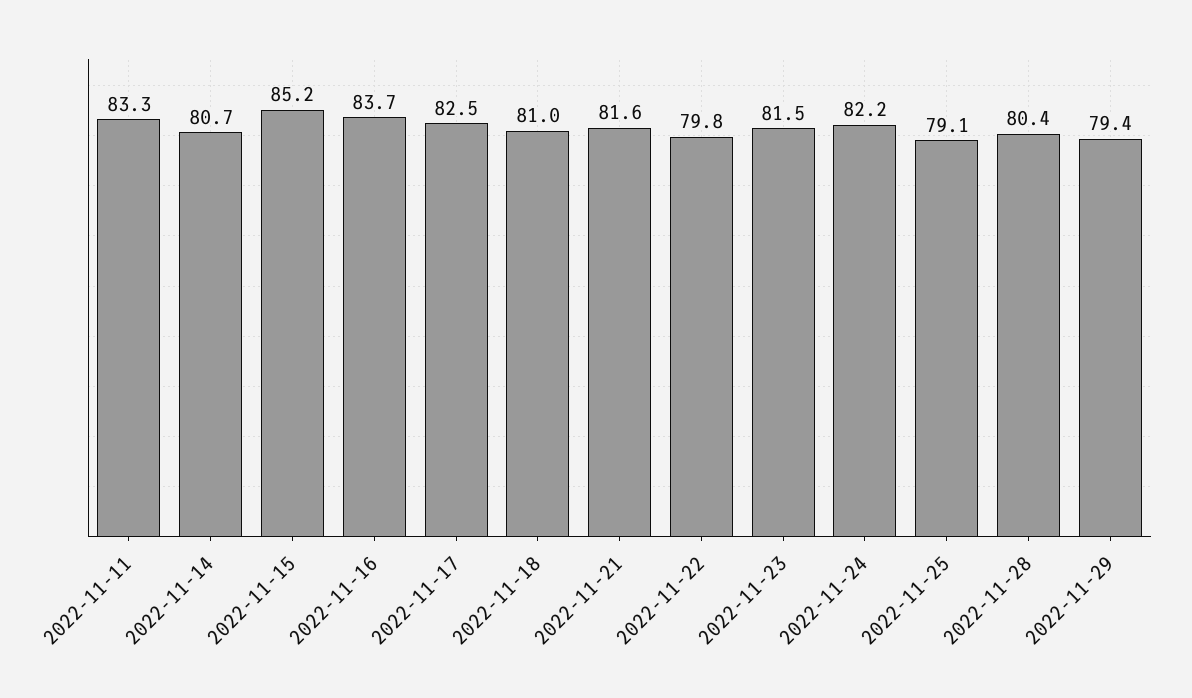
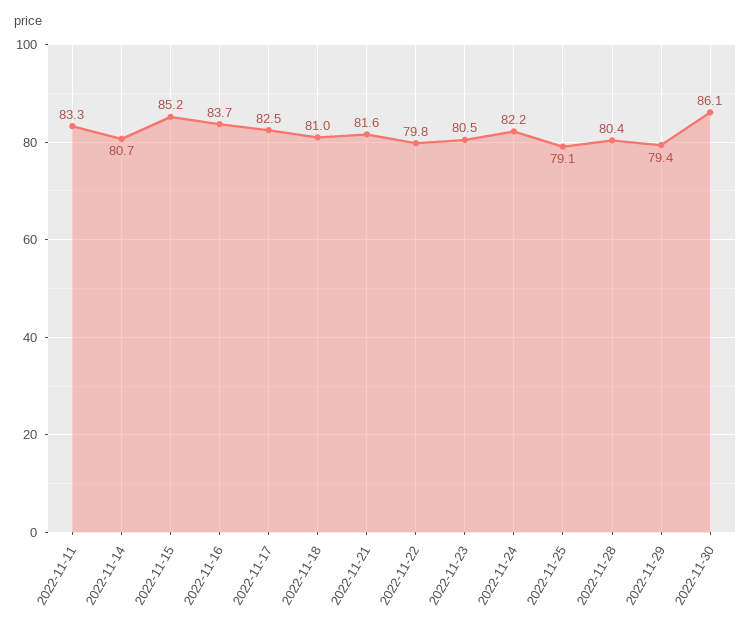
2022-11-23: 81.5 -> 80.5
2022-11-30: none -> 86.1

